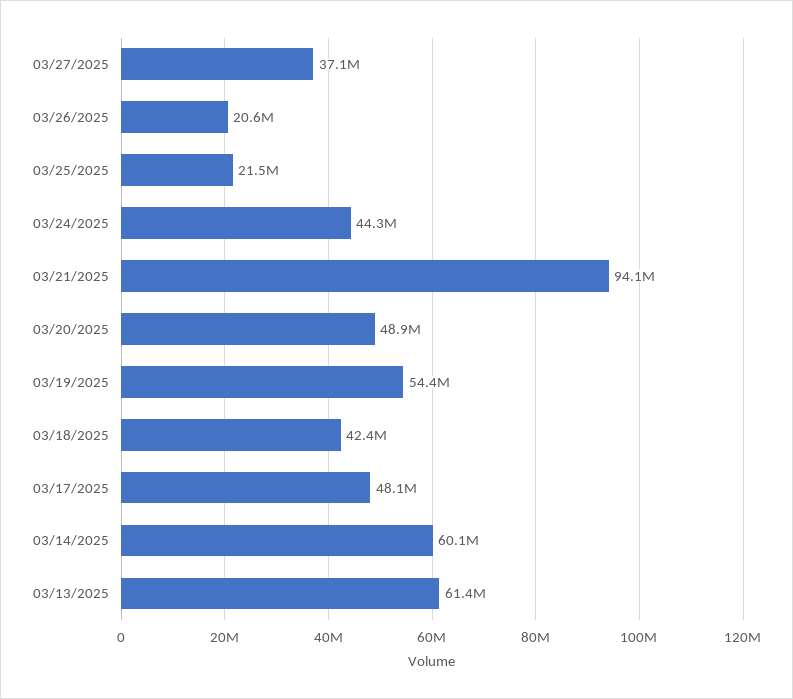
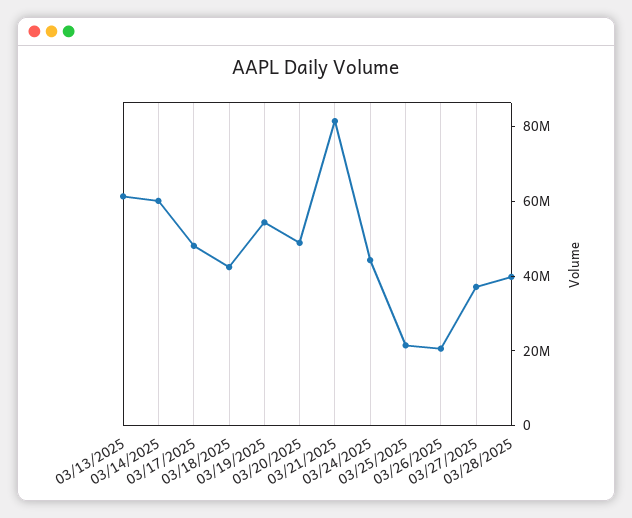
03/21/2025: 94100000 -> 80000000
03/28/2025: none -> 40000000

